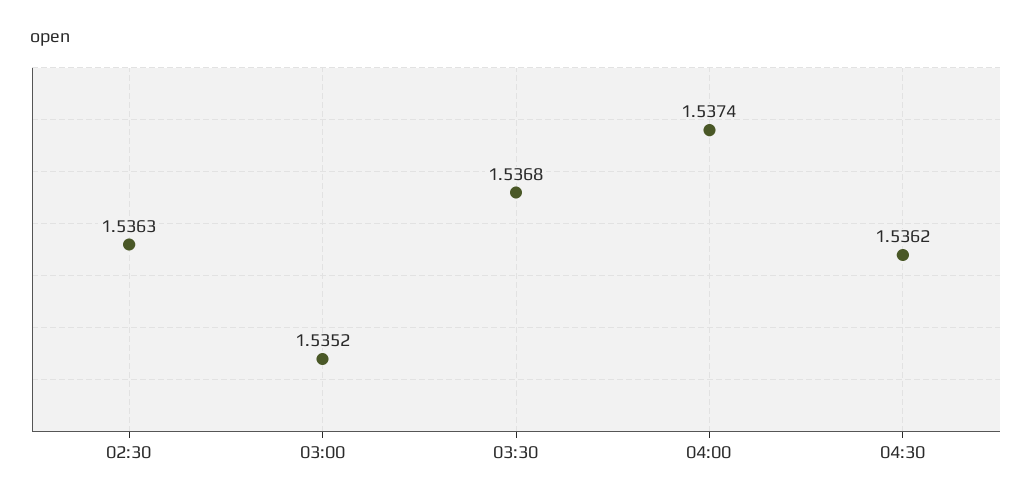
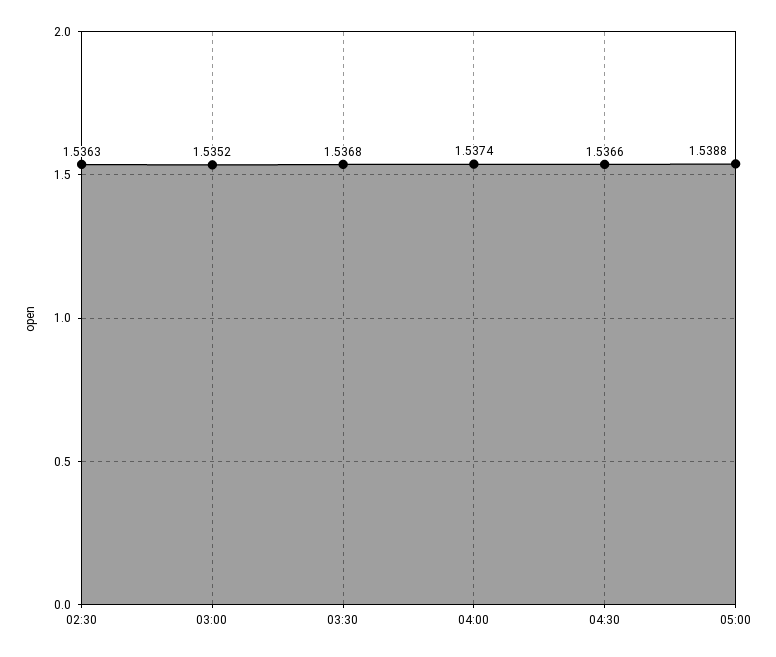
04:30: 1.5362 -> 1.5366
05:00: none -> 1.5388

